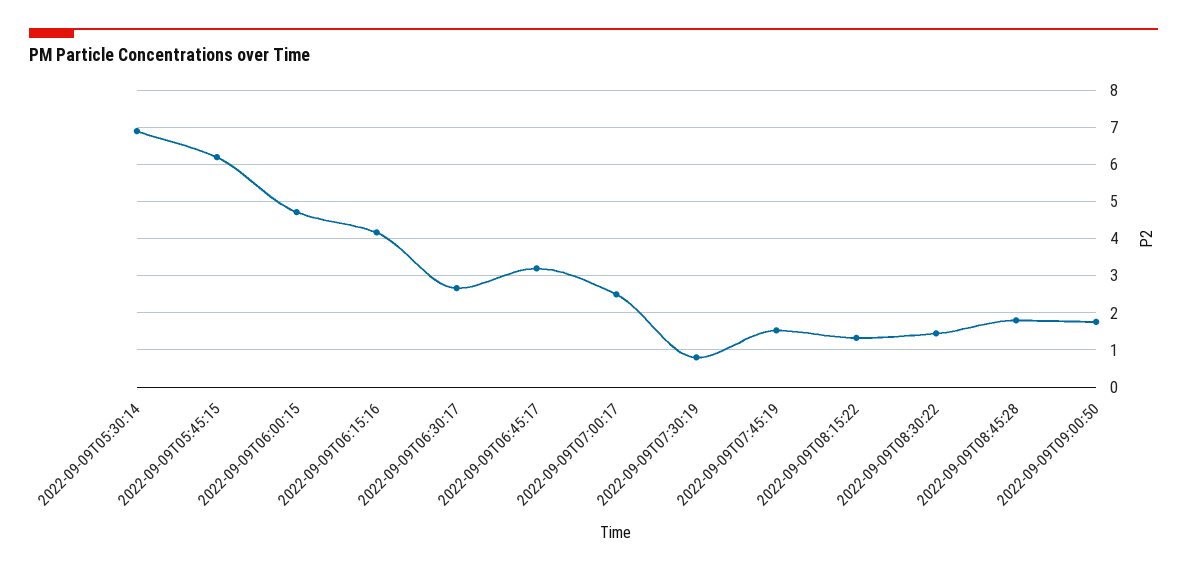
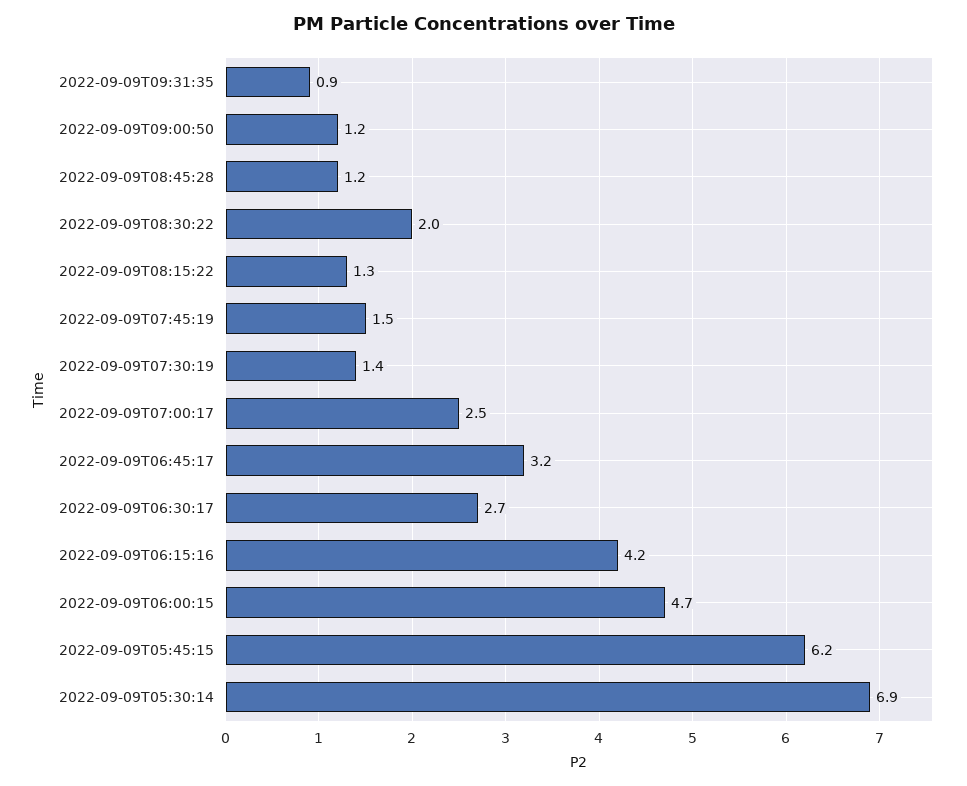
2022-09-09T07:30:19: 0.8 -> 1.4
2022-09-09T08:30:22: 1.4 -> 2
2022-09-09T08:45:28: 1.8 -> 1.2
2022-09-09T09:00:50: 1.8 -> 1.2
2022-09-09T09:31:35: none -> 0.9

